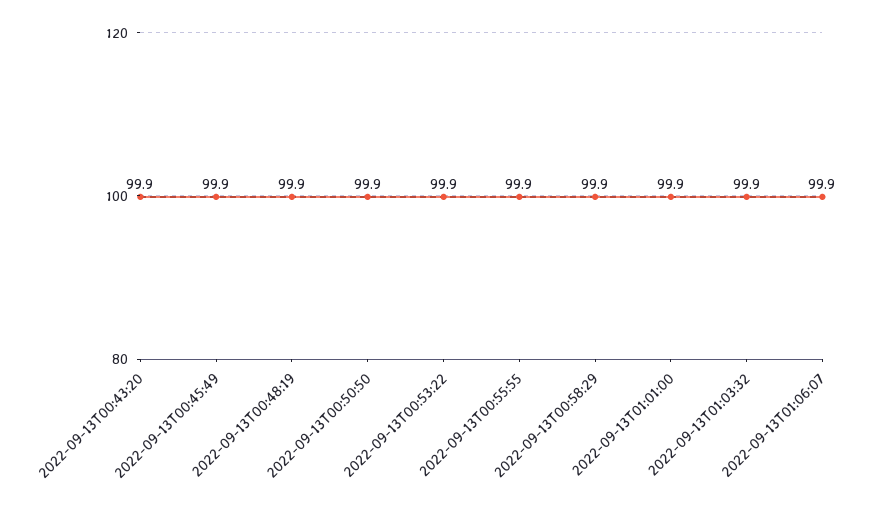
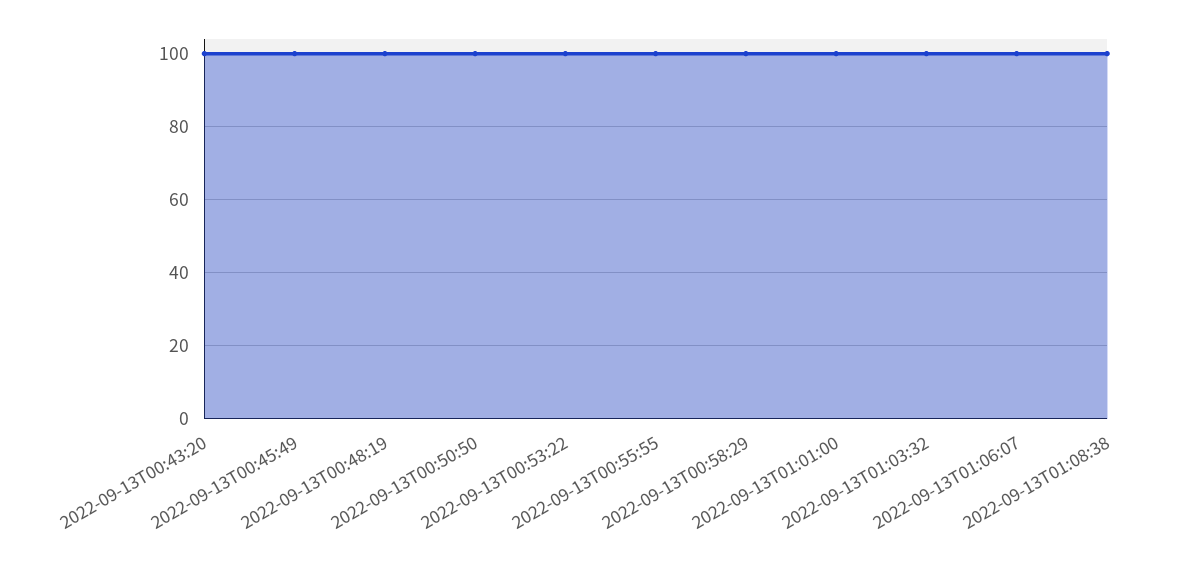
2022-09-13T01:08:38: none -> 100

